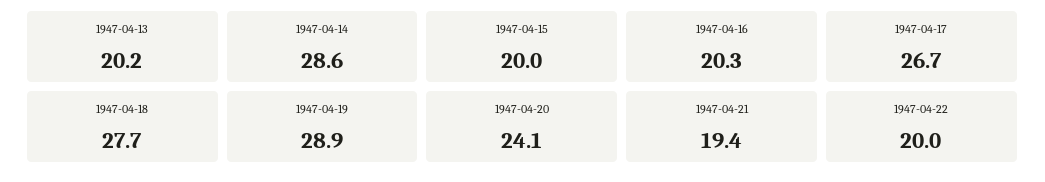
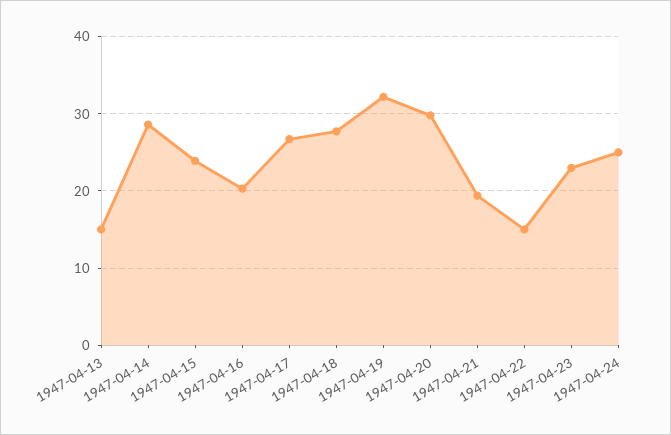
1947-04-13: 20.2 -> 15
1947-04-15: 20 -> 24
1947-04-19: 28.9 -> 32
1947-04-20: 24.1 -> 30
1947-04-22: 20 -> 15
1947-04-23: none -> 23
1947-04-24: none -> 25

